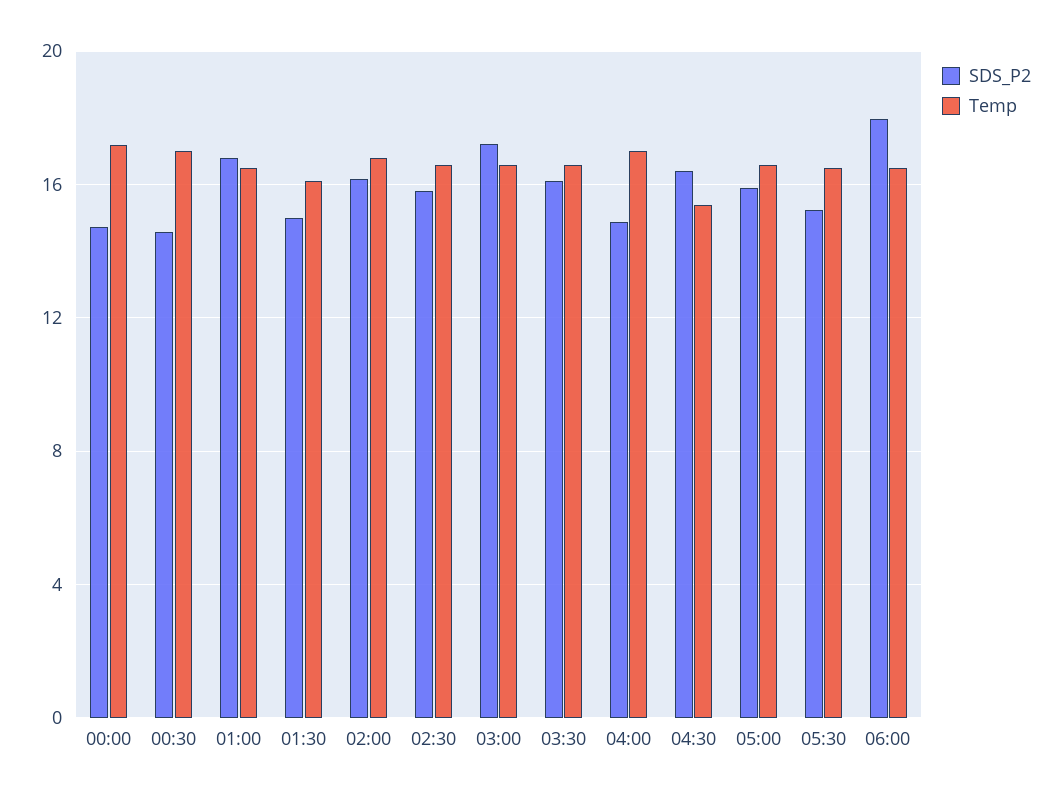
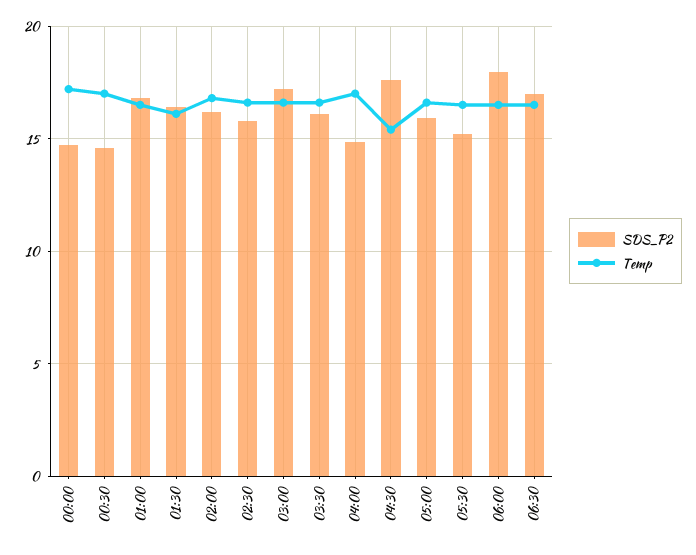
SDS_P2, 01:30: 15 -> 16.5
SDS_P2, 04:30: 16.5 -> 17.5
SDS_P2, 06:30: none -> 17
Temp, 06:30: none -> 16.5

